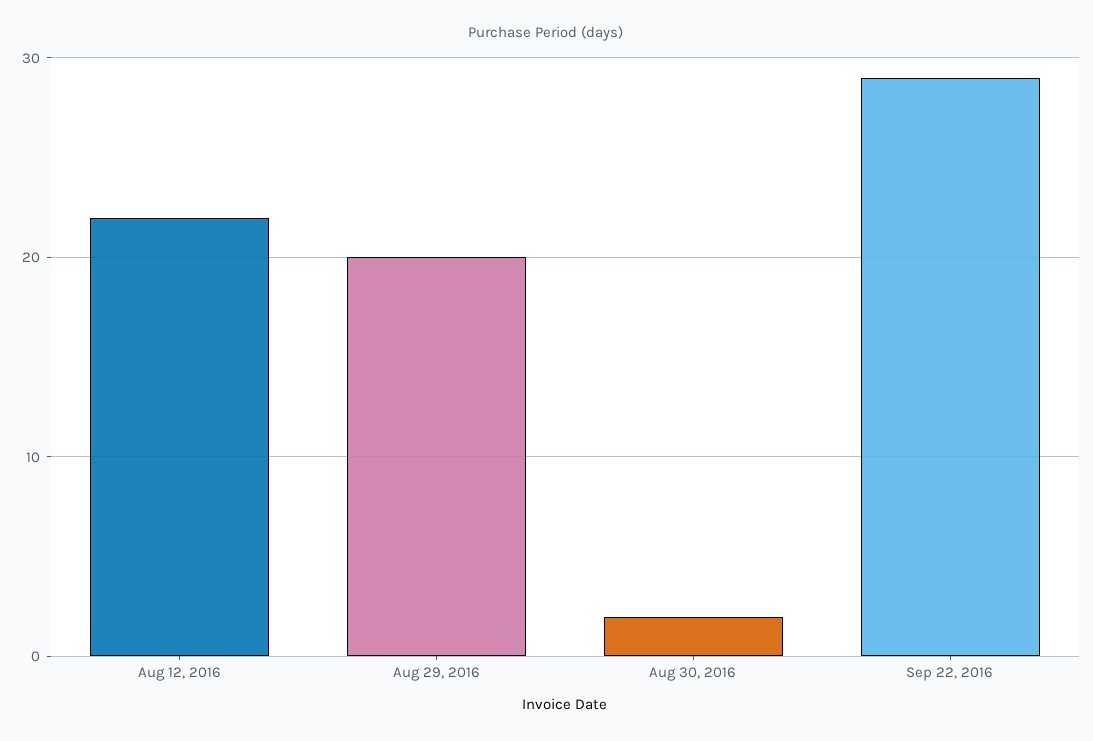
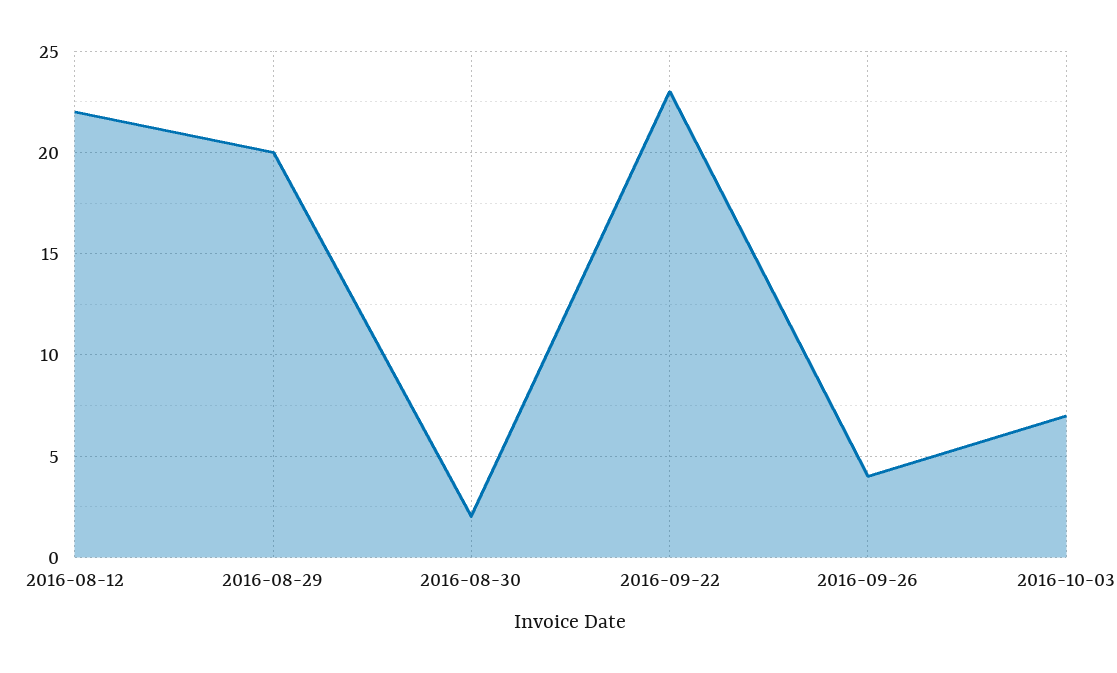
Sep 22, 2016: 29 -> 23
2016-09-26: none -> 4
2016-10-03: none -> 7

